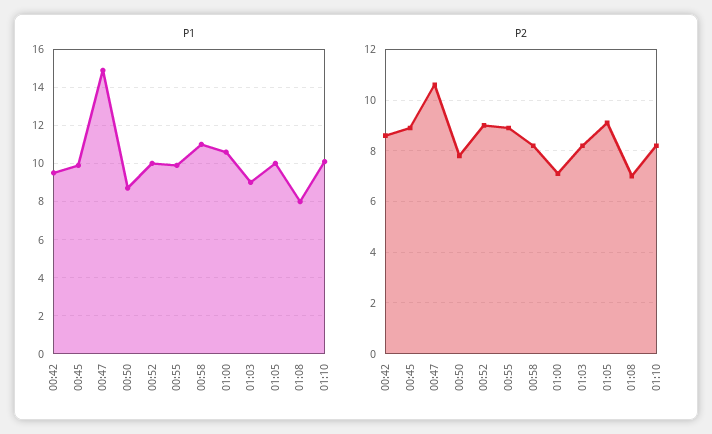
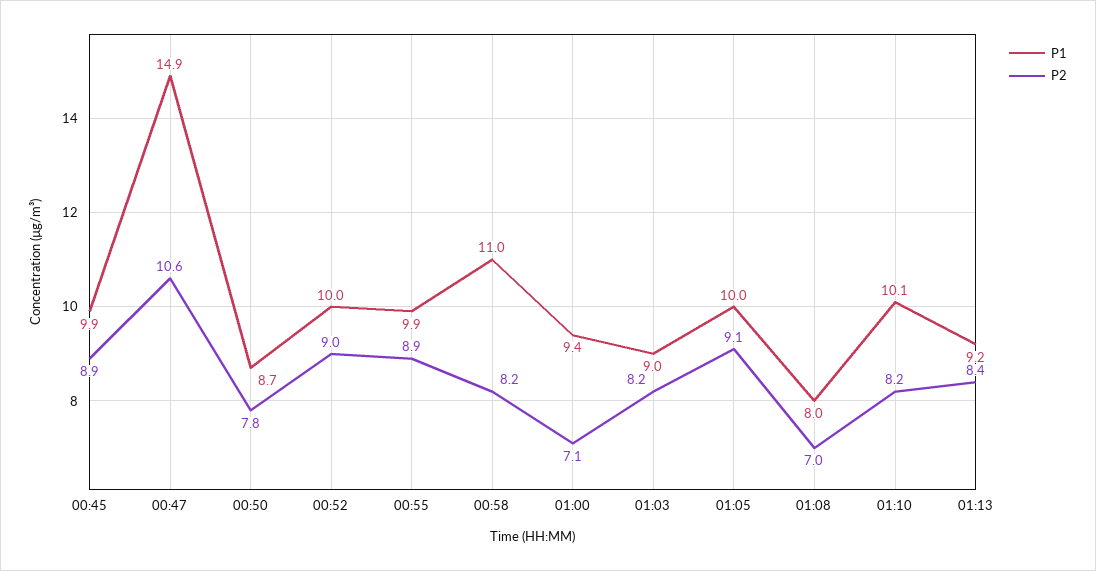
P1, 00:42: 9.5 -> none
P1, 01:00: 10.5 -> 9.4
P2, 00:42: 8.5 -> none
P1, 01:13: none -> 9.2
P2, 01:13: none -> 8.4

